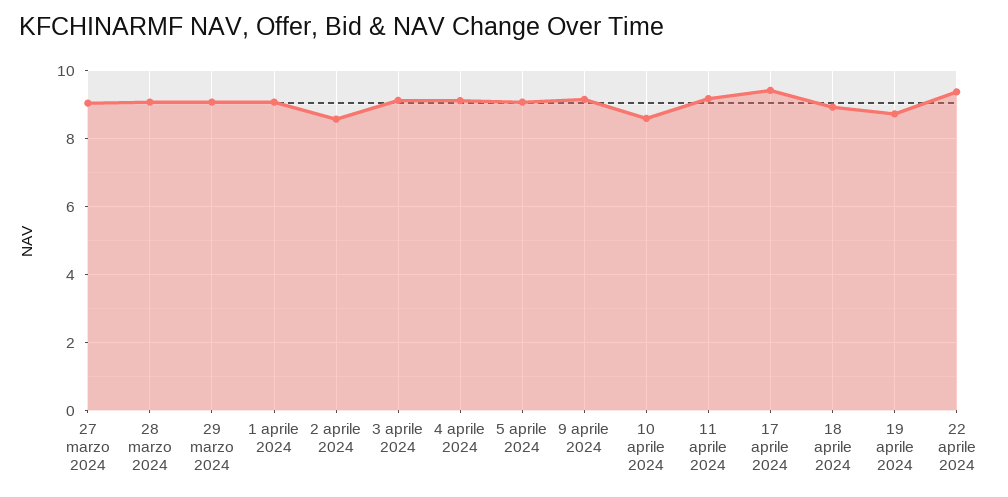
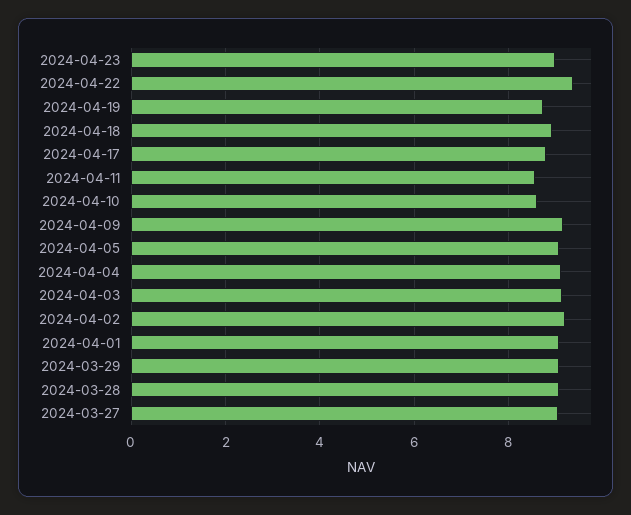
2 aprile 2024: 8.6 -> 9.2
11 aprile 2024: 9.2 -> 8.6
17 aprile 2024: 9.4 -> 8.8
2024-04-23: none -> 9

